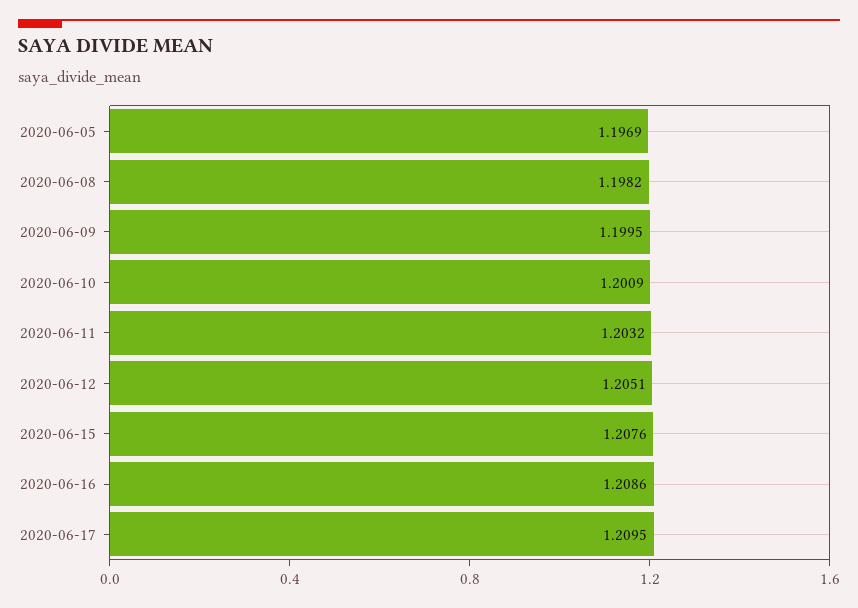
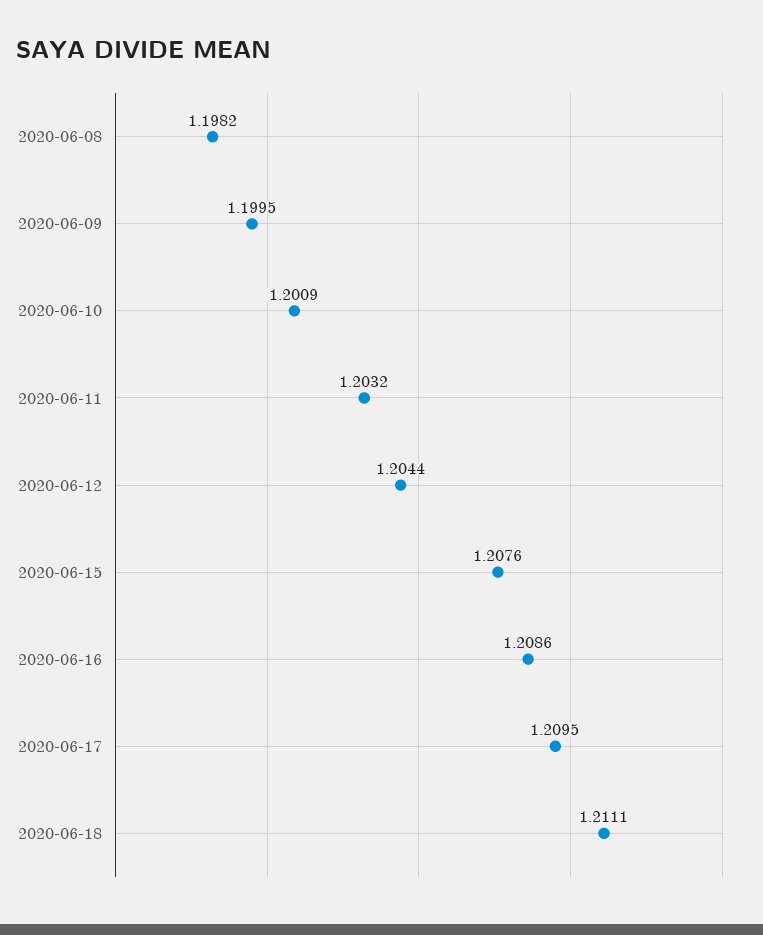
2020-06-05: 1.1969 -> none
2020-06-12: 1.2051 -> 1.2044
2020-06-18: none -> 1.2111

